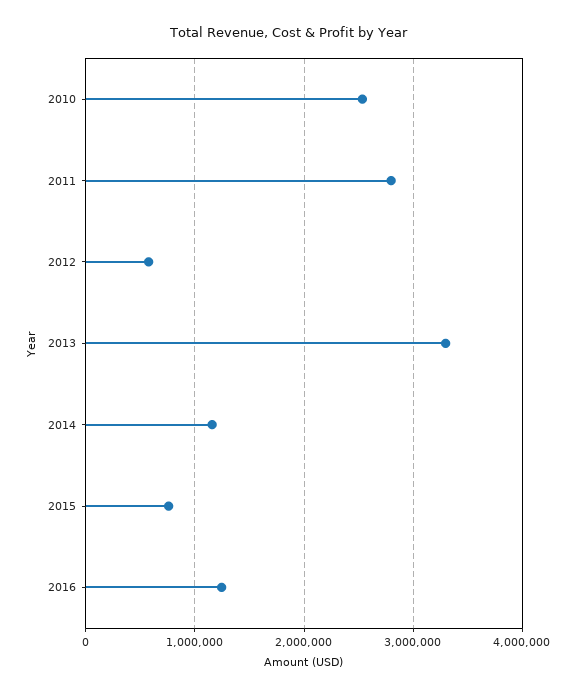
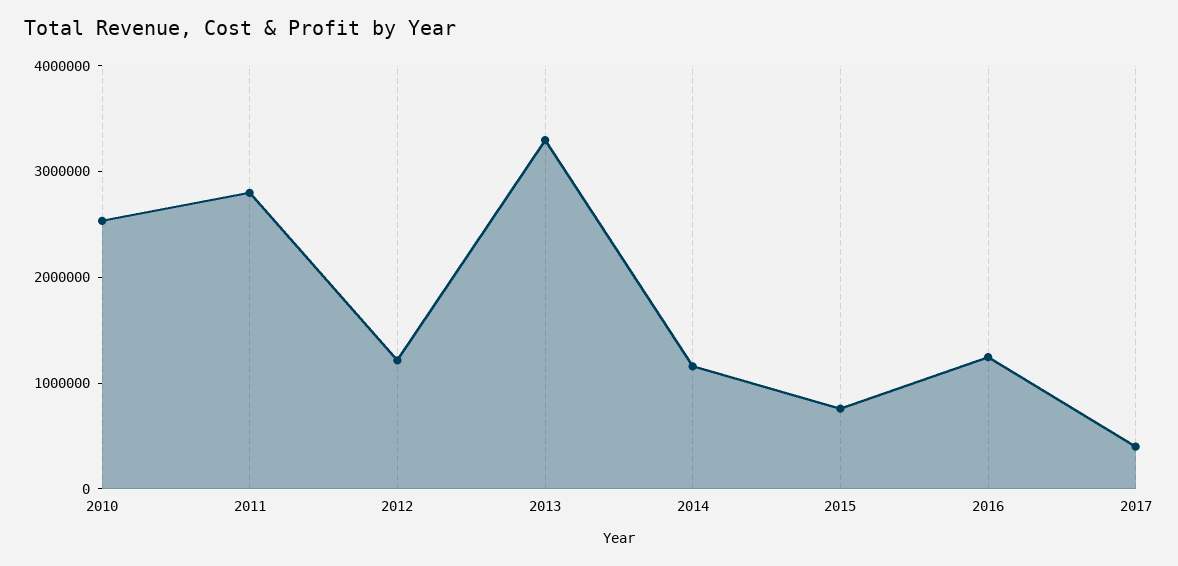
2012: 600000 -> 1200000
2017: none -> 400000

